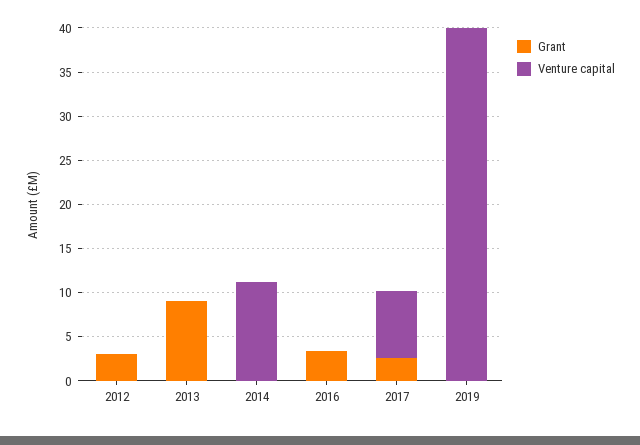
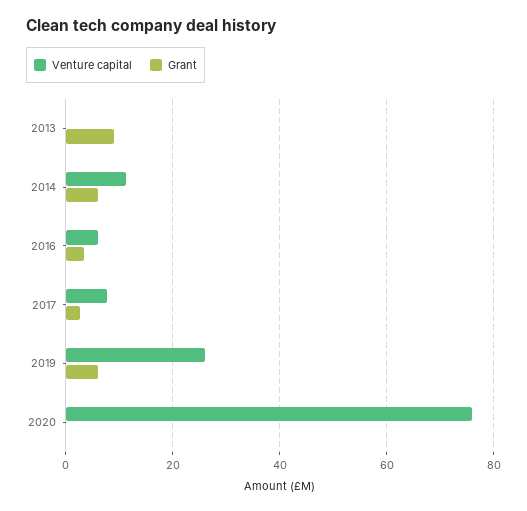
Grant, 2012: 3 -> none
Venture capital, 2012: 0 -> none
Grant, 2014: 0 -> 6
Venture capital, 2016: 0 -> 6
Grant, 2019: 0 -> 6
Venture capital, 2019: 40 -> 26
Venture capital, 2020: none -> 76
Grant, 2020: none -> 0

